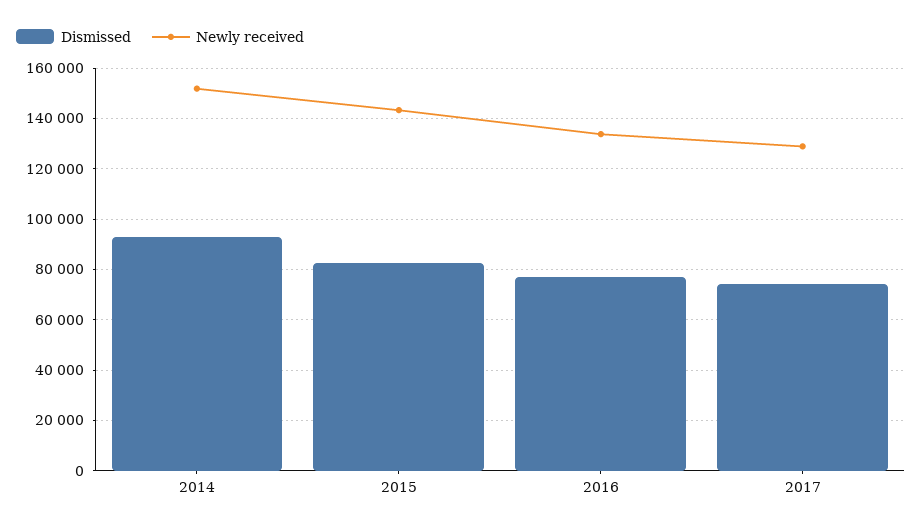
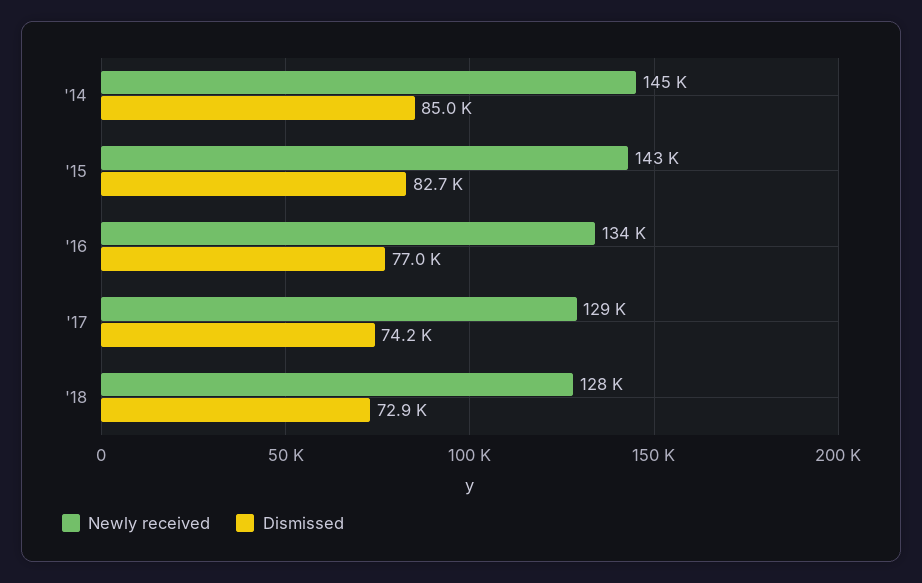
Dismissed, 2014: 92500 -> 85000
Newly received, 2014: 152500 -> 145000
Newly received, '18: none -> 128000
Dismissed, '18: none -> 72900

